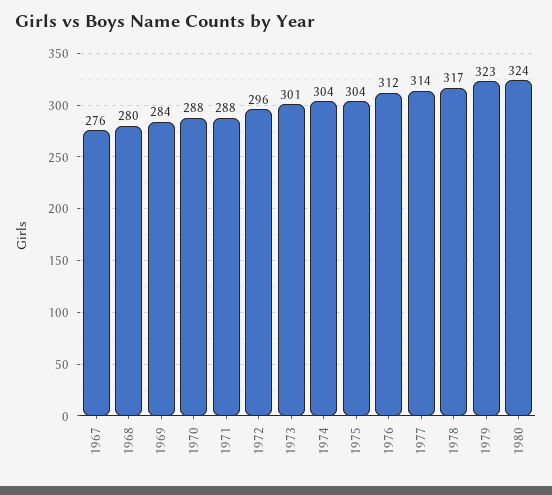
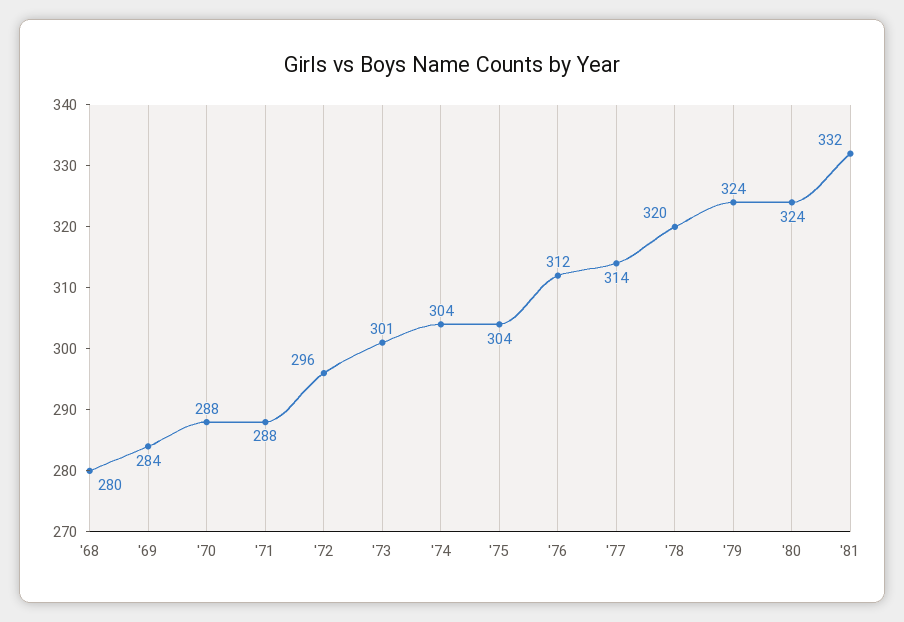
1967: 276 -> none
1978: 317 -> 320
1979: 323 -> 324
'81: none -> 332

